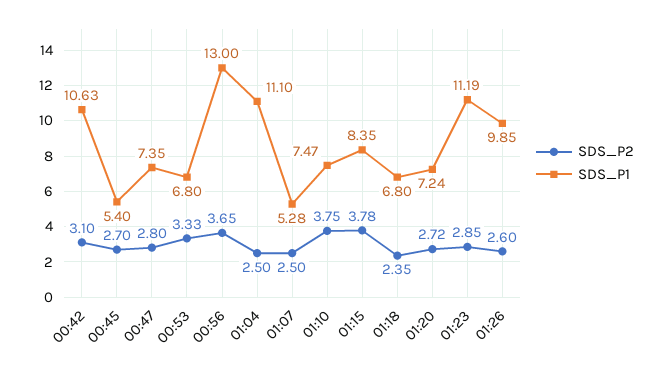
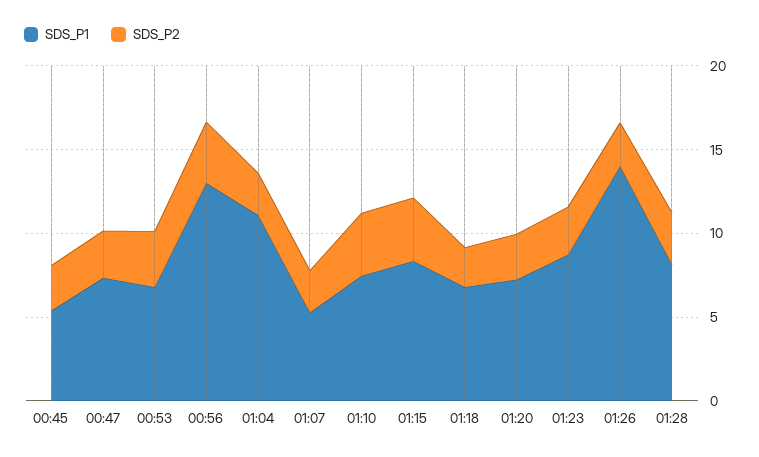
SDS_P2, 00:42: 3.1 -> none
SDS_P1, 00:42: 10.63 -> none
SDS_P1, 01:23: 11.19 -> 9
SDS_P1, 01:26: 9.85 -> 14
SDS_P1, 01:28: none -> 8
SDS_P2, 01:28: none -> 3

